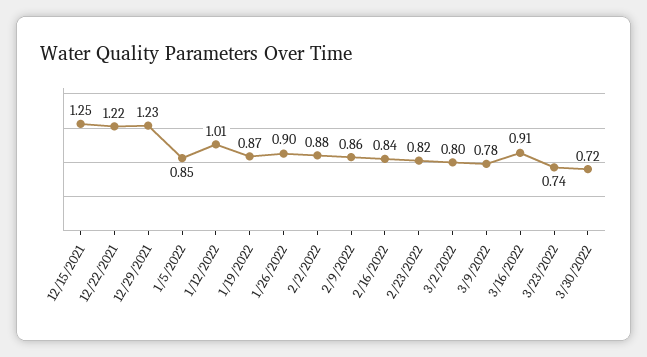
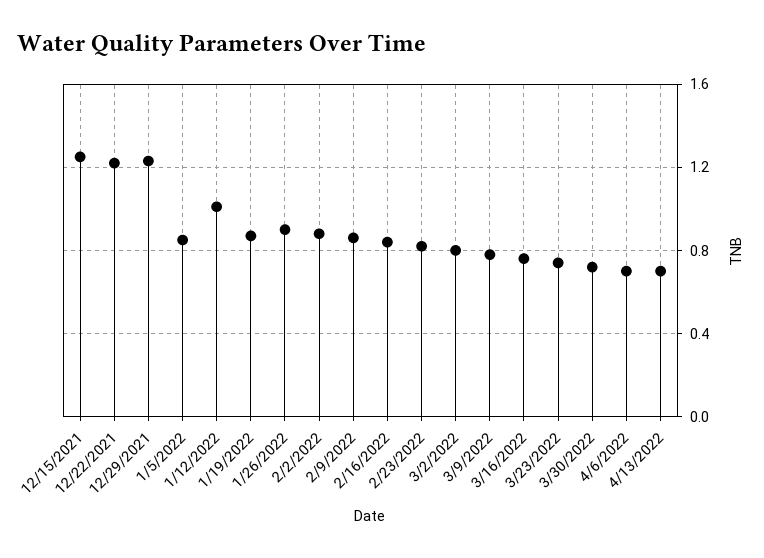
3/16/2022: 0.91 -> 0.75
4/6/2022: none -> 0.7
4/13/2022: none -> 0.7

